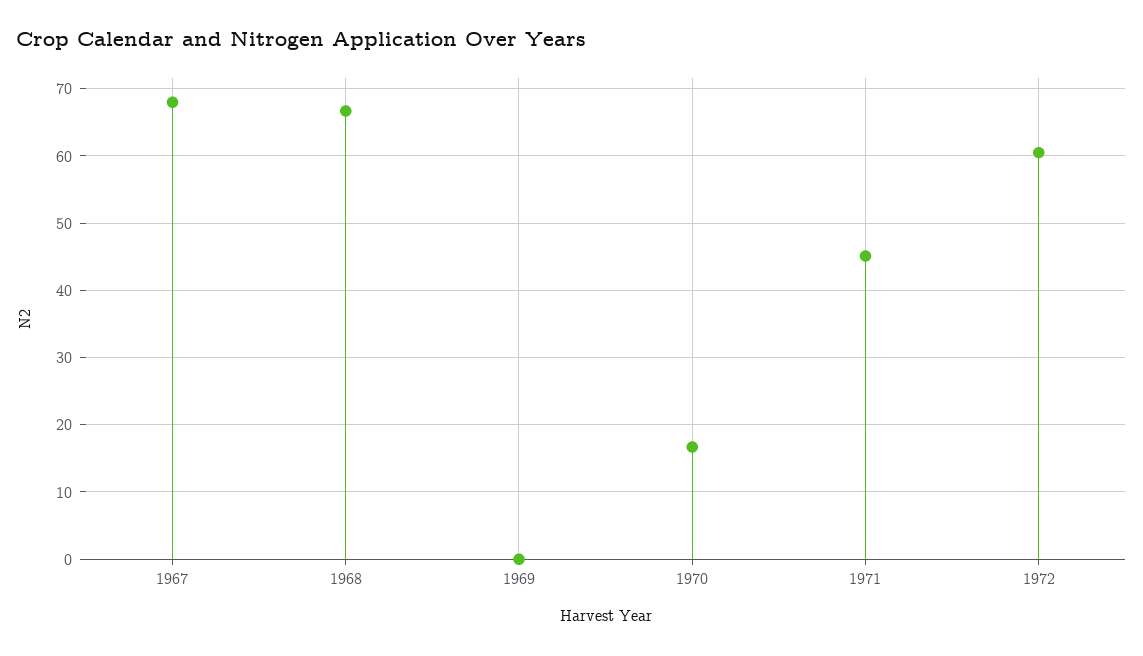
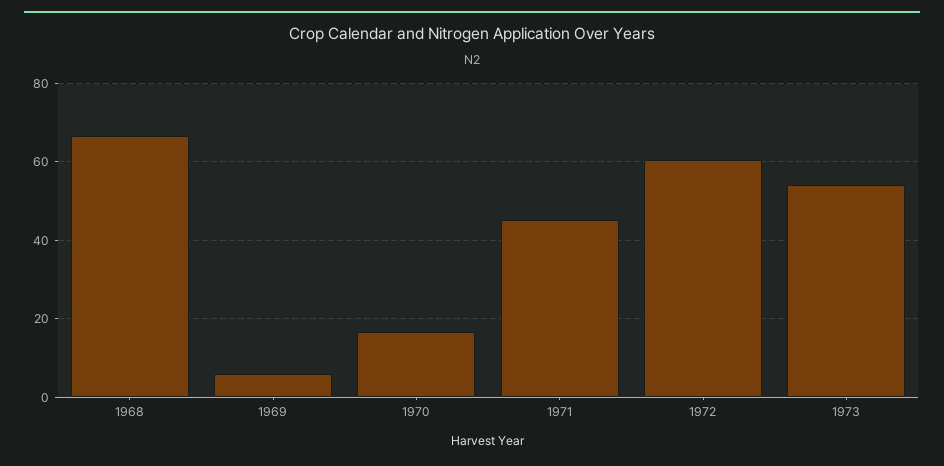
1967: 68 -> none
1969: 0 -> 6
1973: none -> 54

